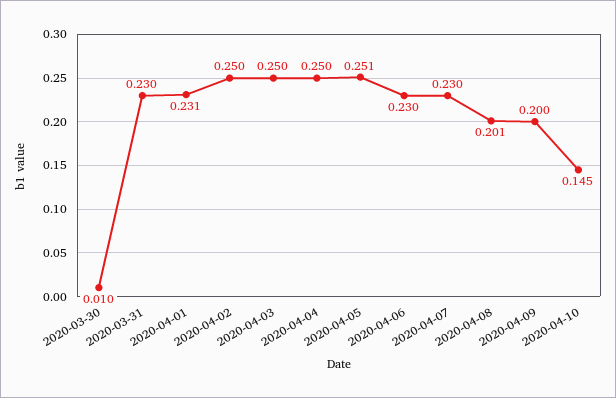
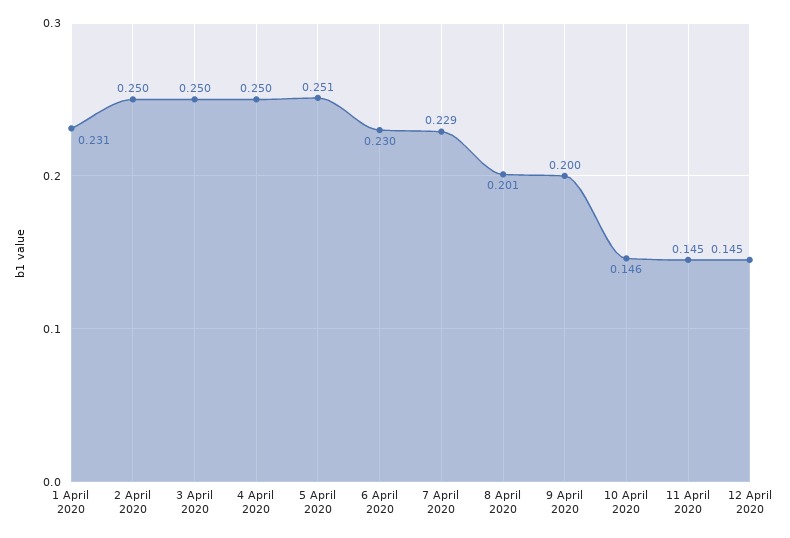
2020-03-30: 0.01 -> none
2020-03-31: 0.23 -> none
2020-04-07: 0.23 -> 0.229
2020-04-10: 0.145 -> 0.146
11 April 2020: none -> 0.145
12 April 2020: none -> 0.145

